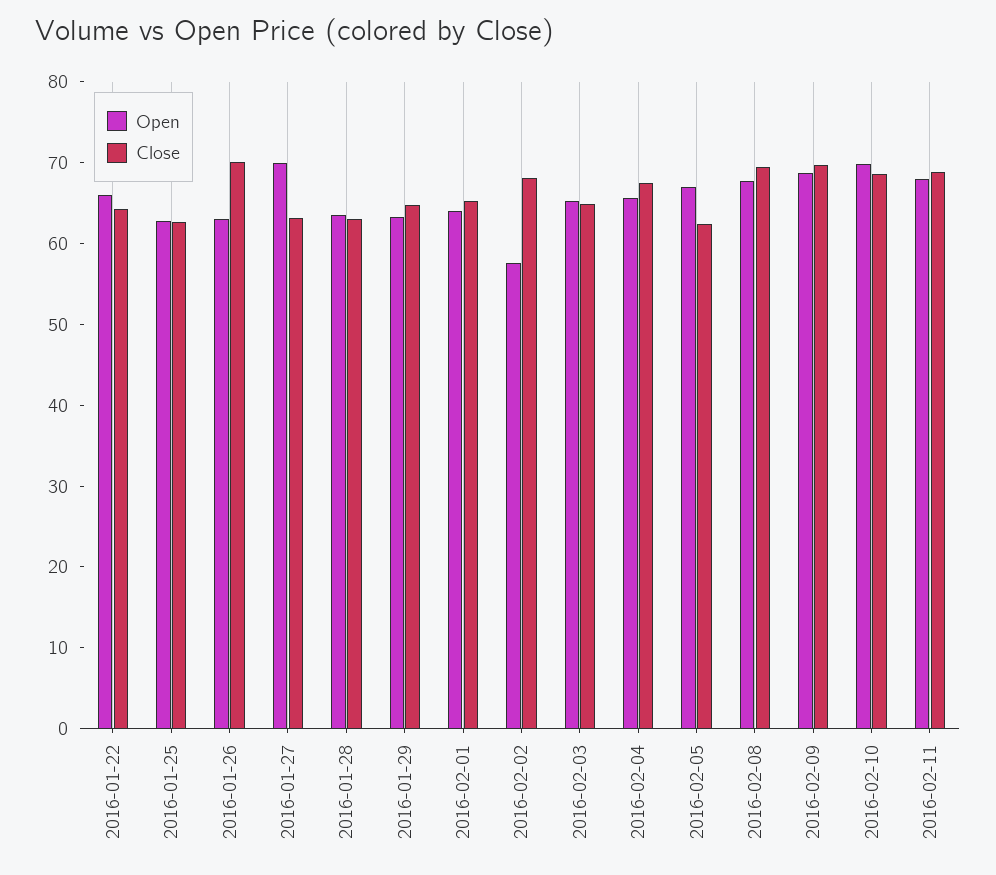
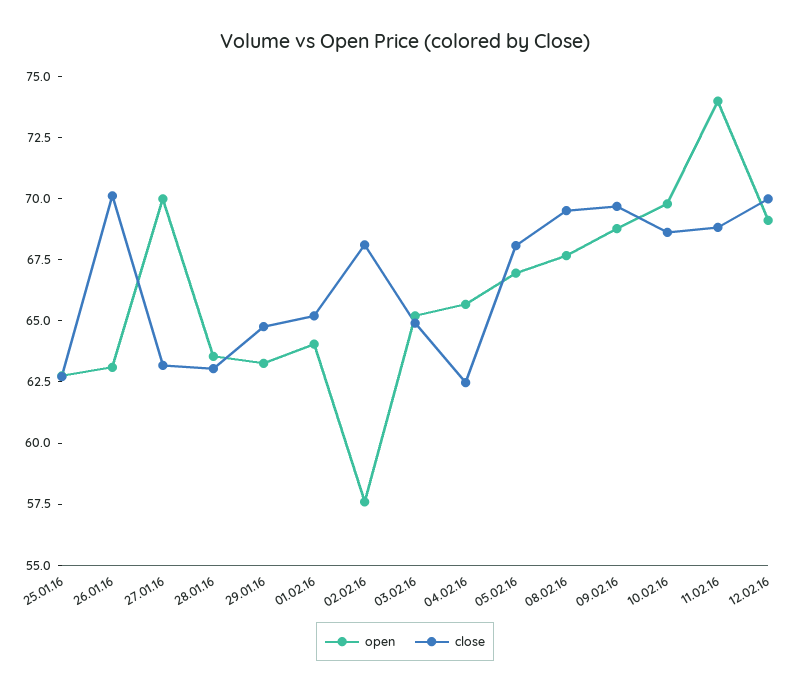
Open, 2016-01-22: 66 -> none
Close, 2016-01-22: 64 -> none
Close, 2016-02-04: 68 -> 62.5
Close, 2016-02-05: 62 -> 68
Open, 2016-02-11: 68 -> 74
Open, 12.02.16: none -> 69
Close, 12.02.16: none -> 70

